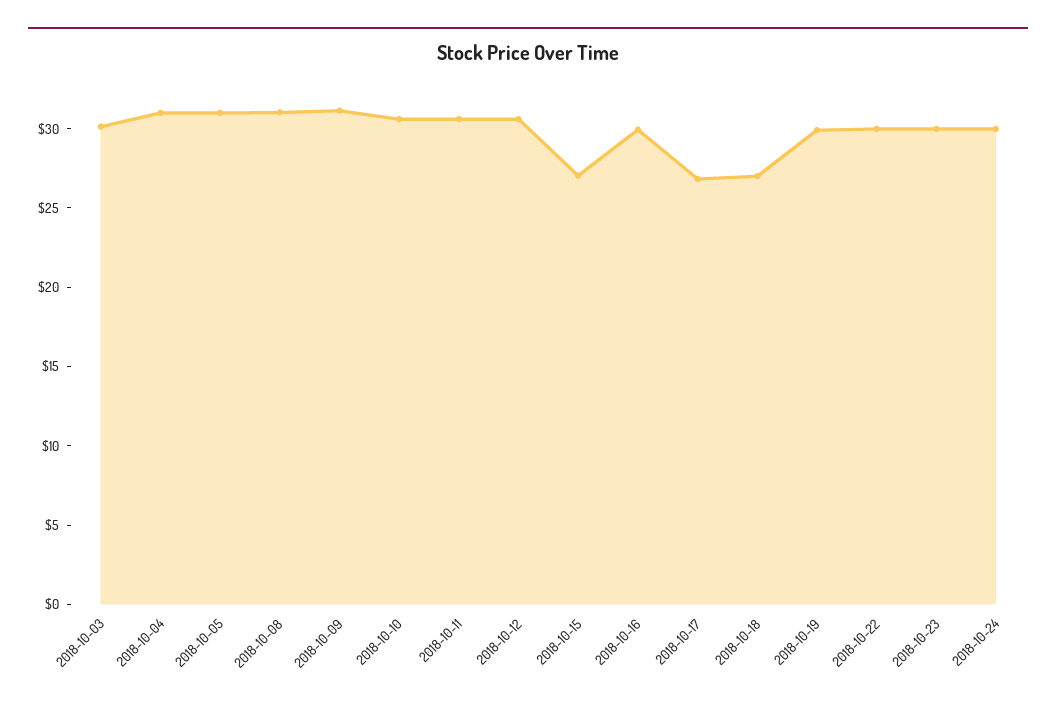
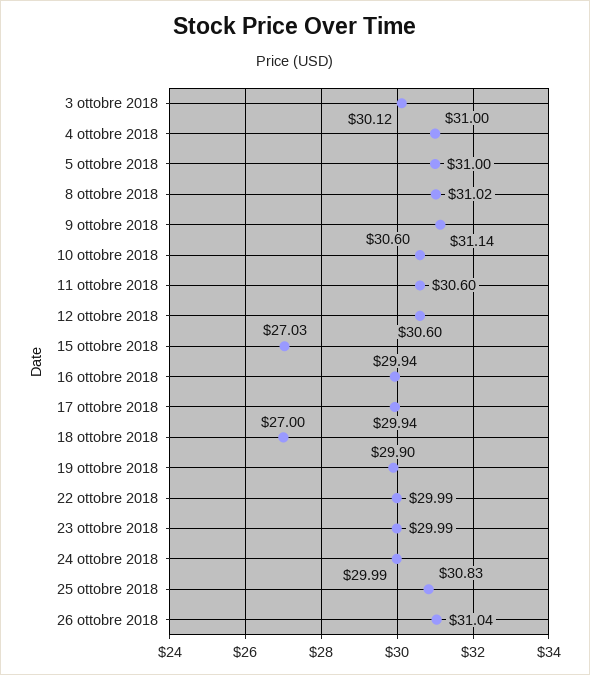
2018-10-17: 27 -> 29.94
25 ottobre 2018: none -> 30.83
26 ottobre 2018: none -> 31.04

